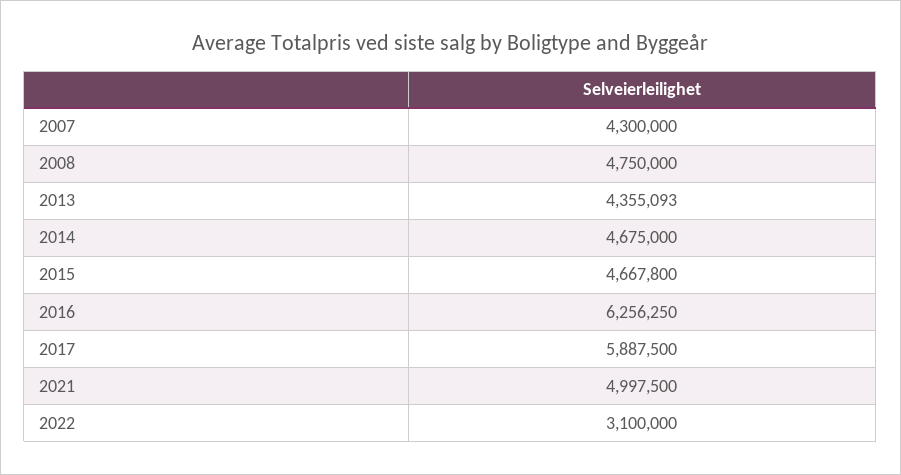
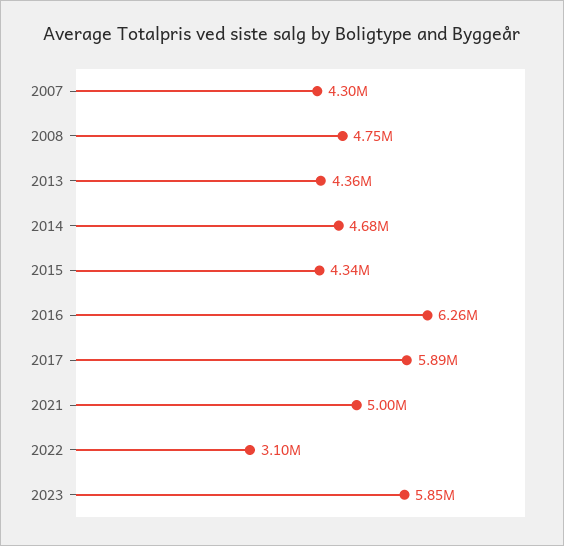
2015: 4667800 -> 4340000
2023: none -> 5850000

